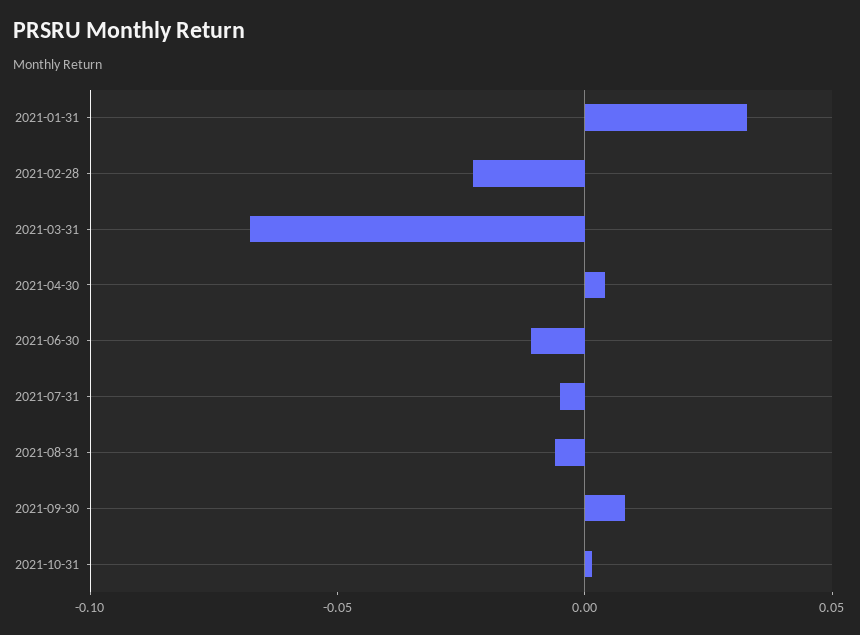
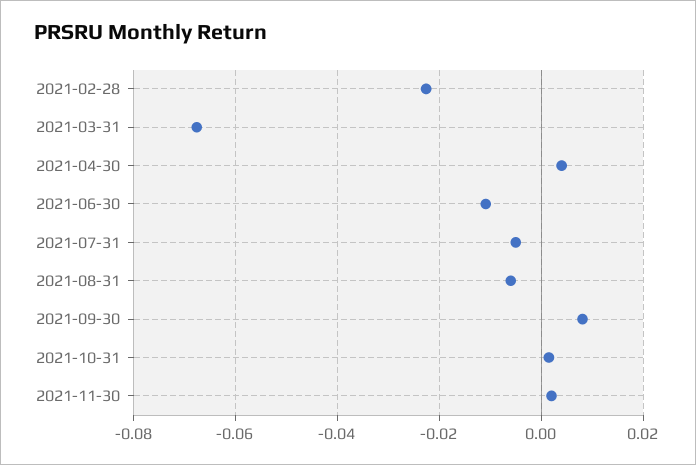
2021-01-31: 0.03 -> none
2021-11-30: none -> 0.002

